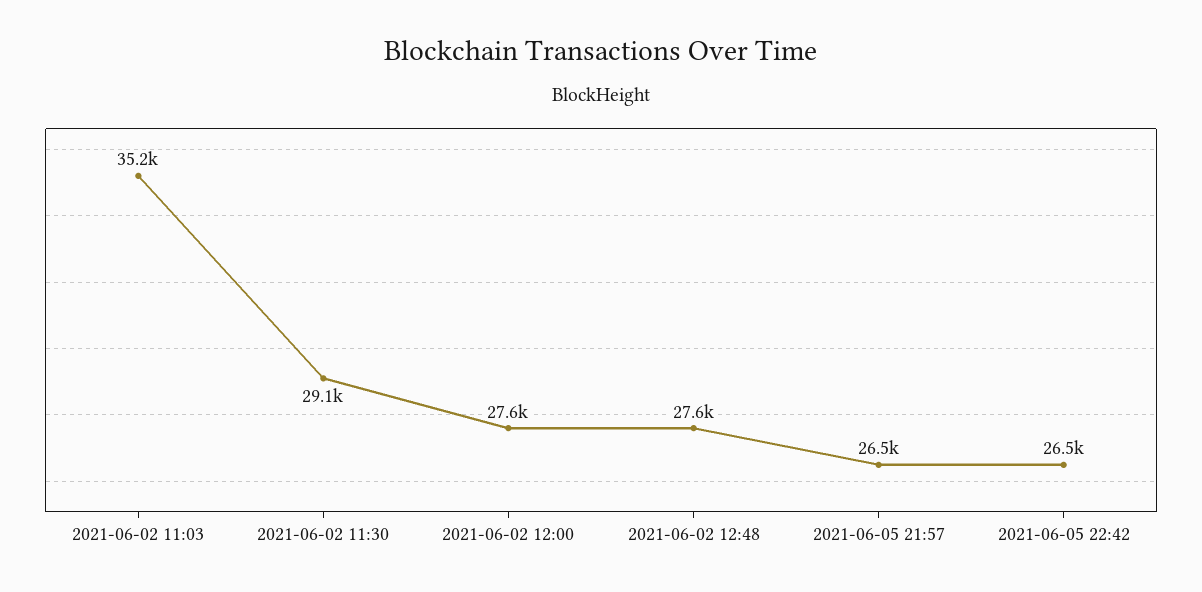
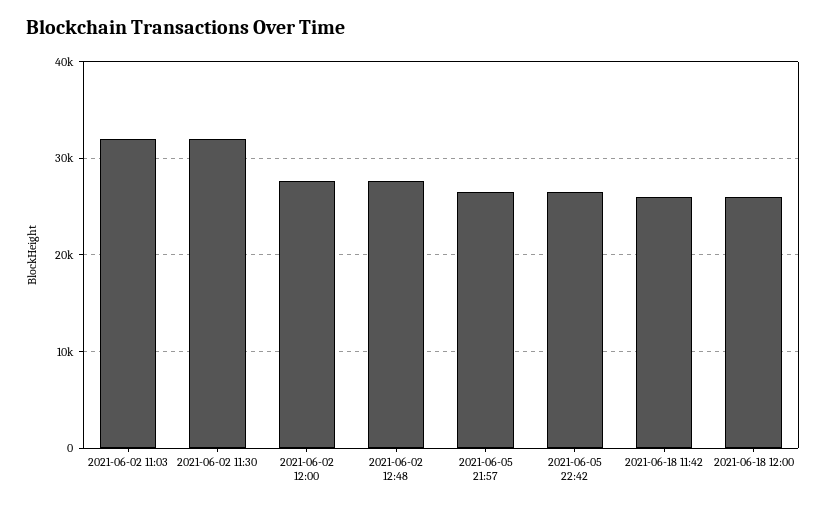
2021-06-02 11:03: 35200 -> 32000
2021-06-02 11:30: 29100 -> 32000
2021-06-18 11:42: none -> 26000
2021-06-18 12:00: none -> 26000

